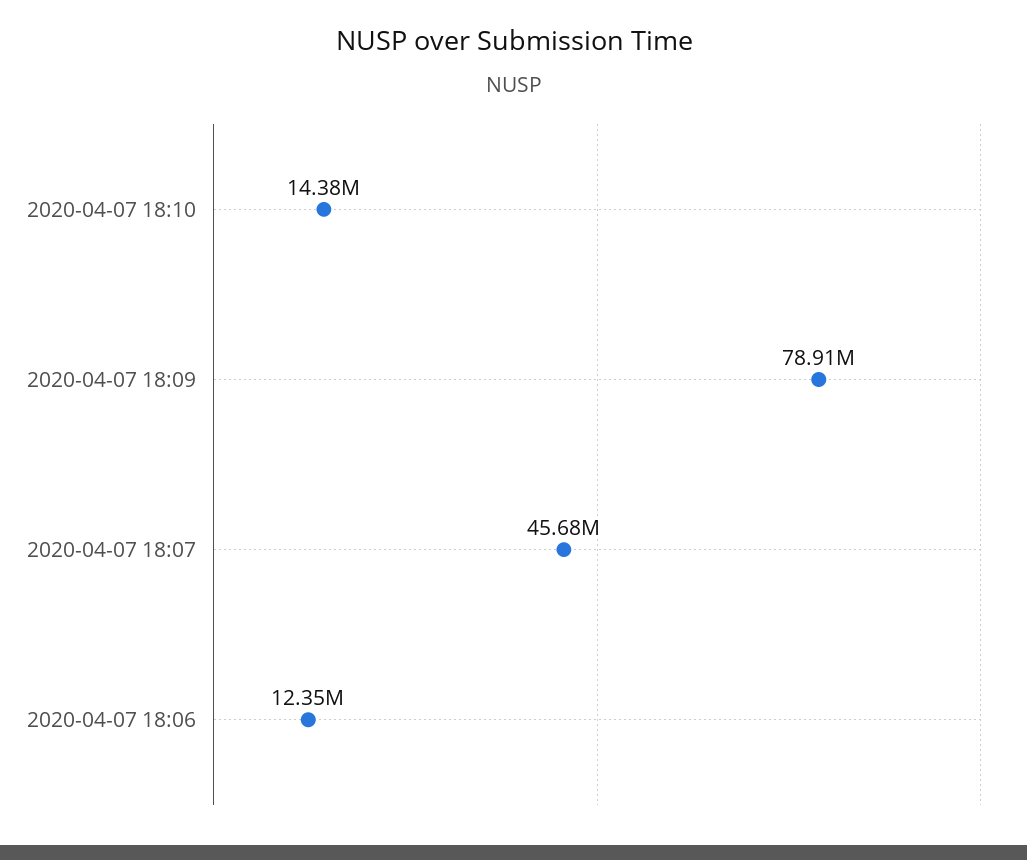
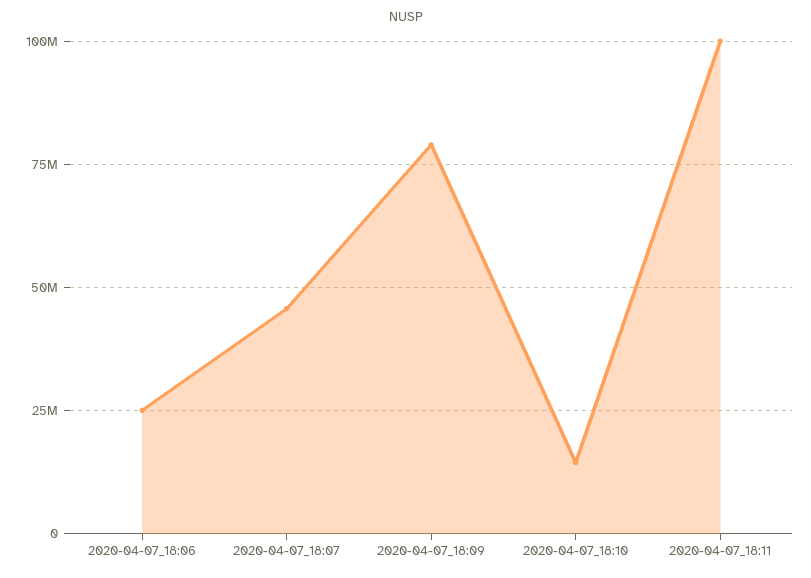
2020-04-07 18:06: 12350000 -> 25000000
2020-04-07_18:11: none -> 100000000

